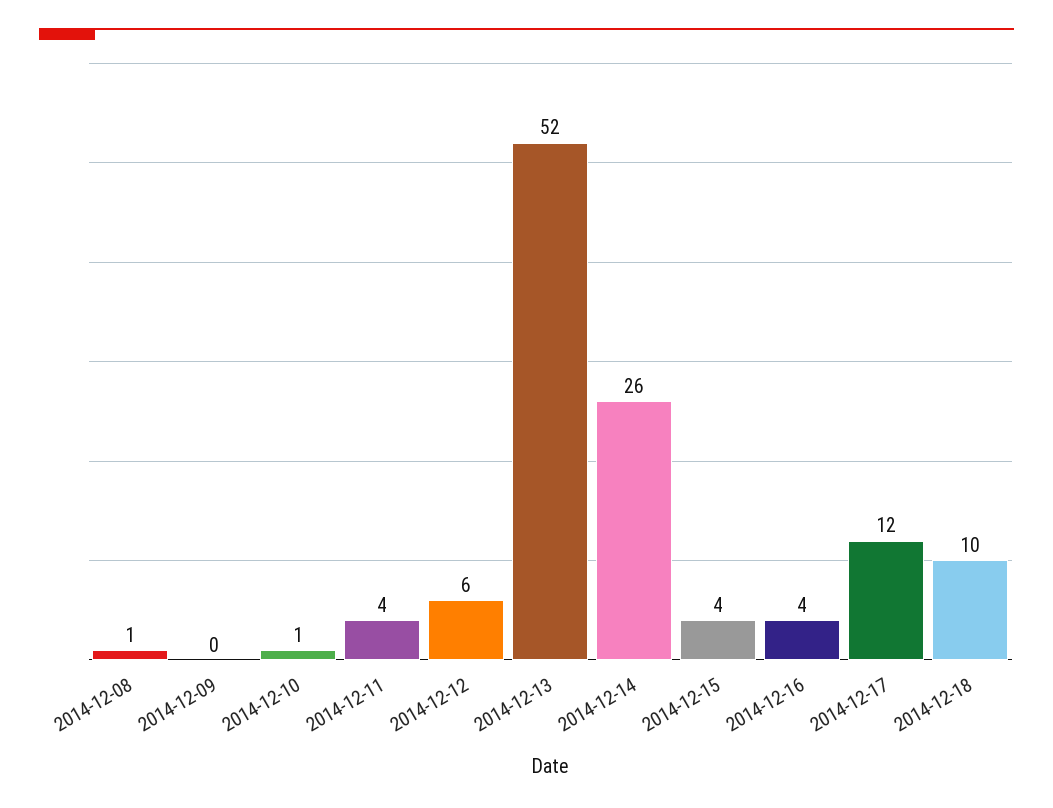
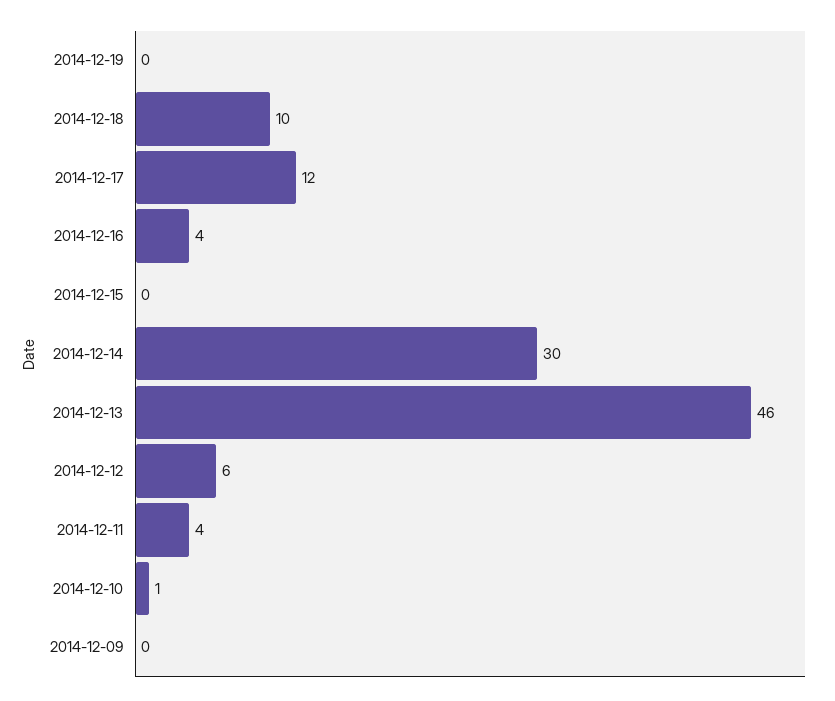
2014-12-08: 1 -> none
2014-12-13: 52 -> 46
2014-12-14: 26 -> 30
2014-12-15: 4 -> 0
2014-12-19: none -> 0

